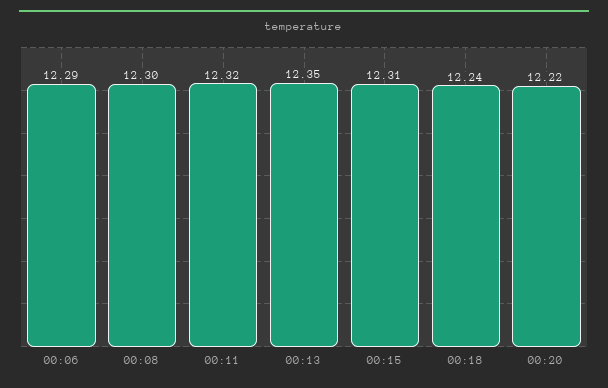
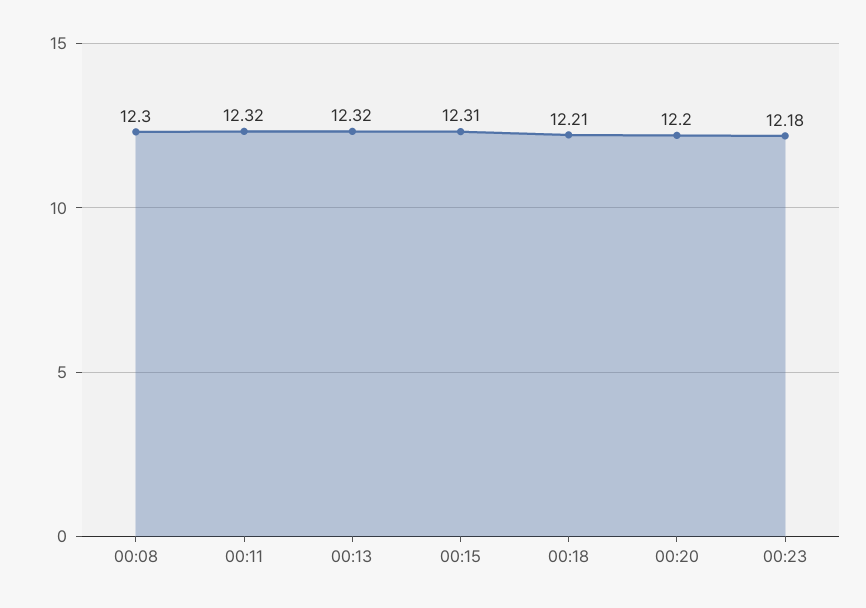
00:06: 12.29 -> none
00:13: 12.35 -> 12.32
00:18: 12.24 -> 12.21
00:20: 12.22 -> 12.2
00:23: none -> 12.18

